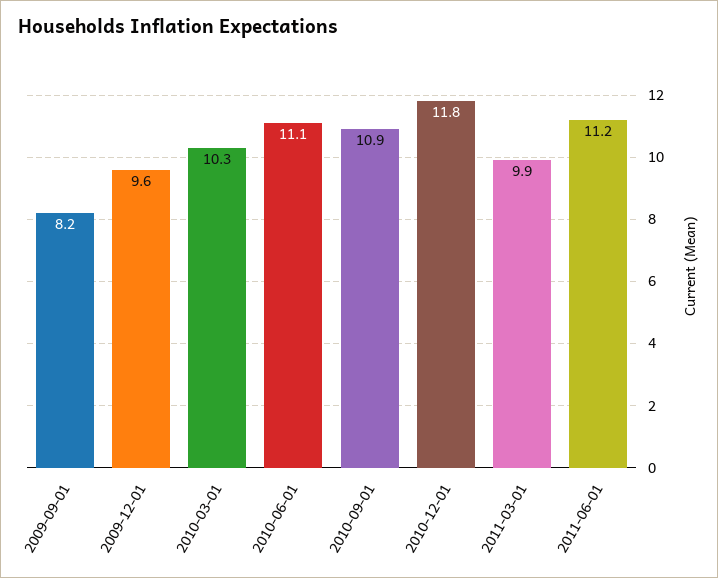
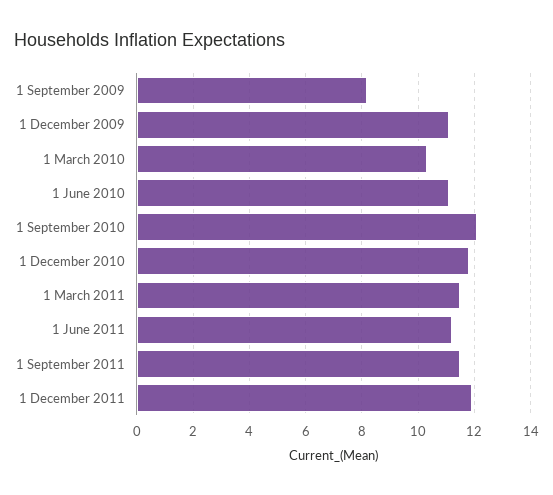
2009-12-01: 9.6 -> 11
2010-09-01: 10.9 -> 12
2011-03-01: 9.9 -> 11.5
1 September 2011: none -> 11.5
1 December 2011: none -> 12

